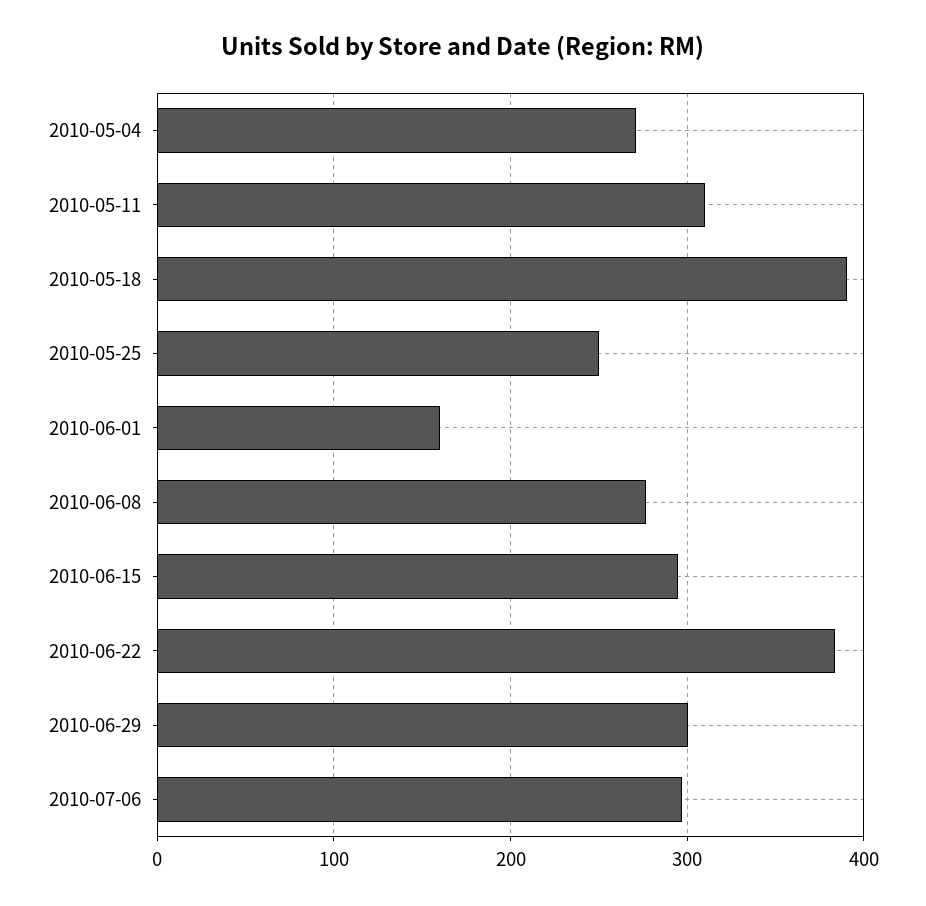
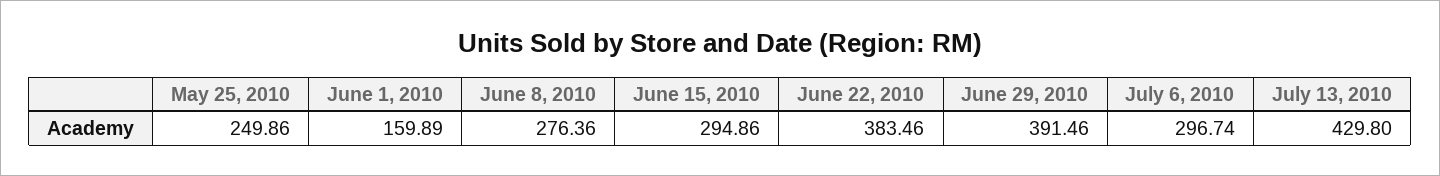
2010-05-04: 270 -> none
2010-05-11: 310 -> none
2010-05-18: 390 -> none
2010-06-29: 300 -> 391.46
July 13, 2010: none -> 429.8

